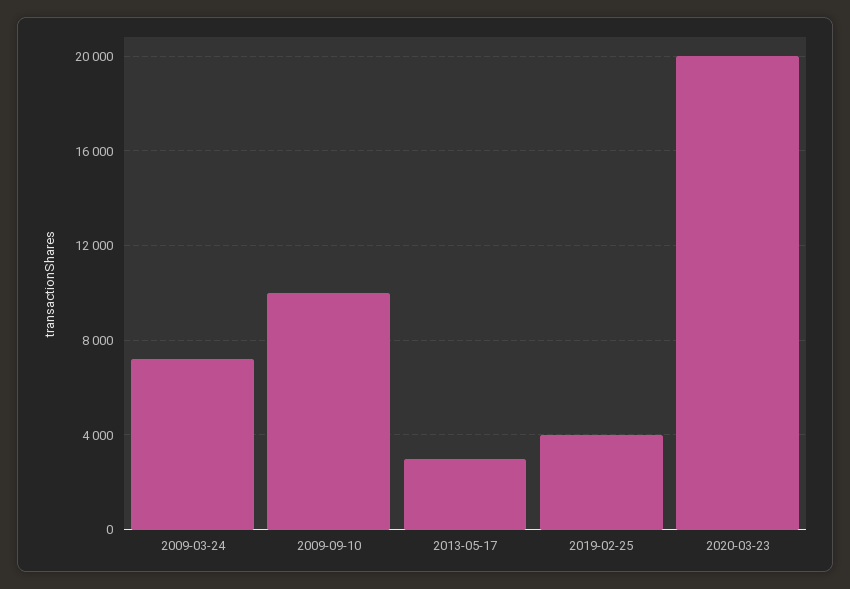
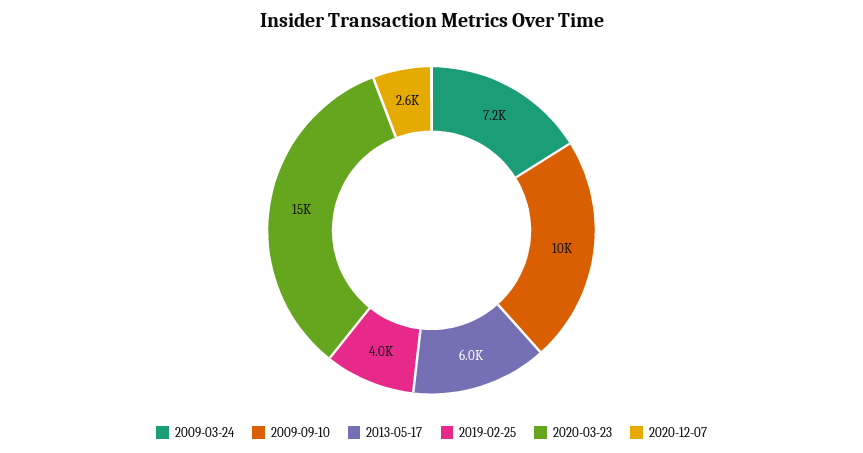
2013-05-17: 3000 -> 6000
2020-03-23: 20000 -> 15000
2020-12-07: none -> 2600

